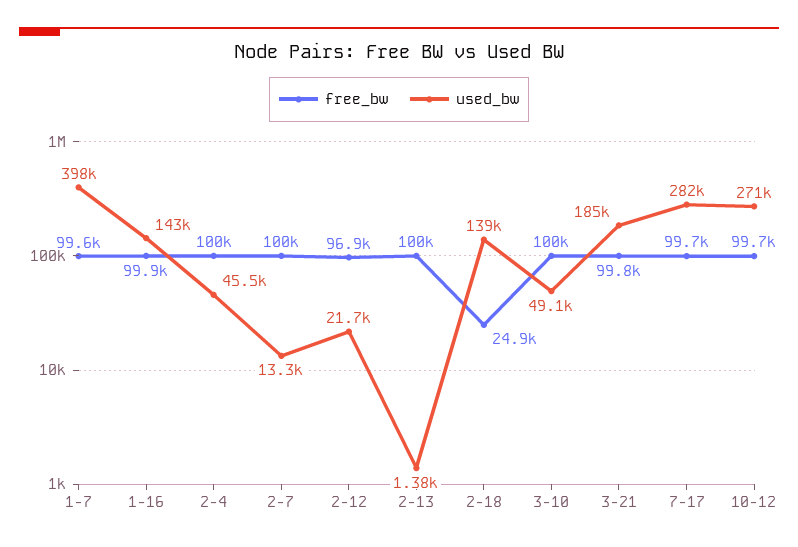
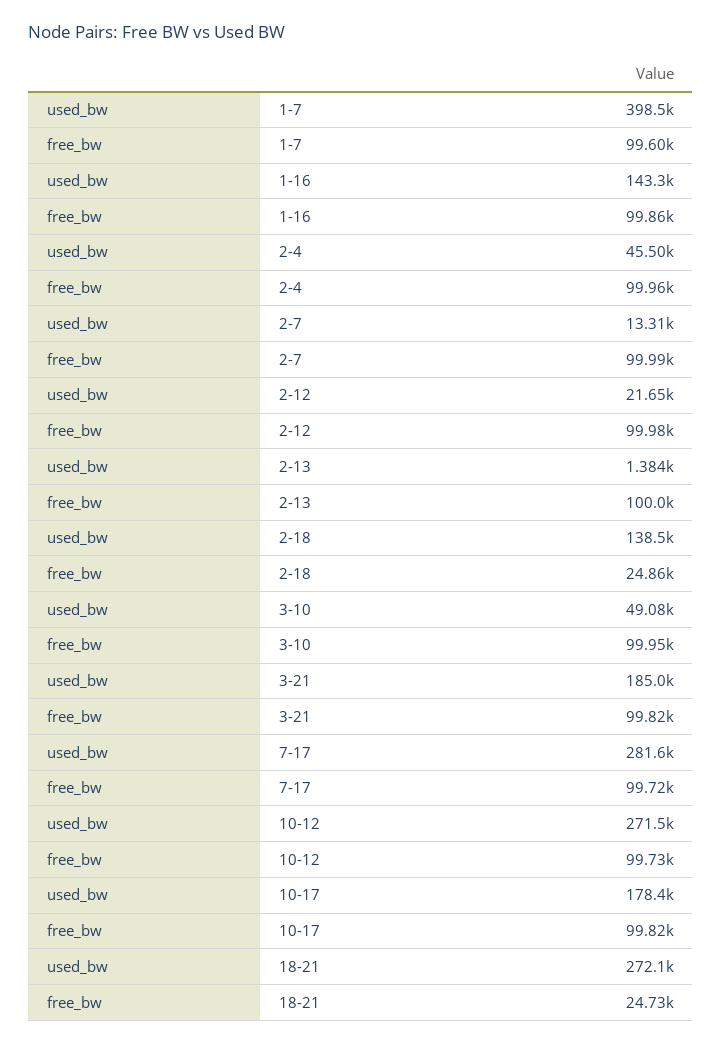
free_bw, 2-12: 96900 -> 99980
used_bw, 10-17: none -> 178400
free_bw, 10-17: none -> 99820
used_bw, 18-21: none -> 272100
free_bw, 18-21: none -> 24730

